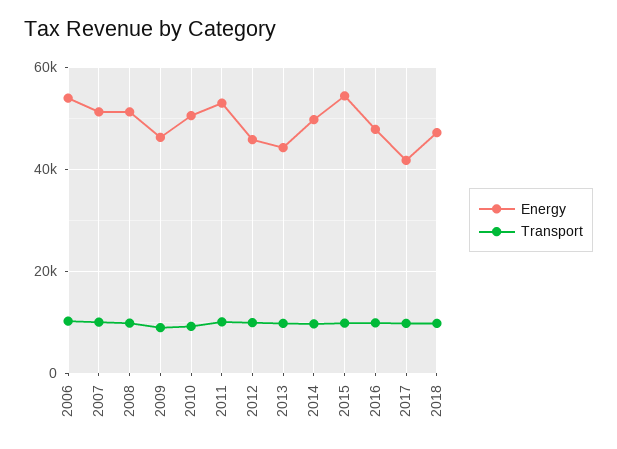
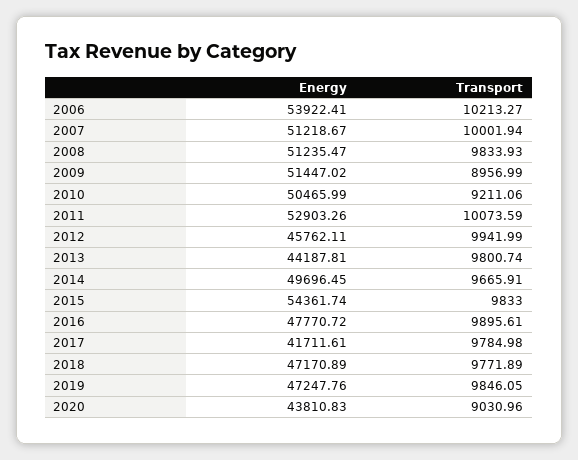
Energy, 2009: 46000 -> 51447.02
Energy, 2019: none -> 47247.76
Transport, 2019: none -> 9846.05
Energy, 2020: none -> 43810.83
Transport, 2020: none -> 9030.96

